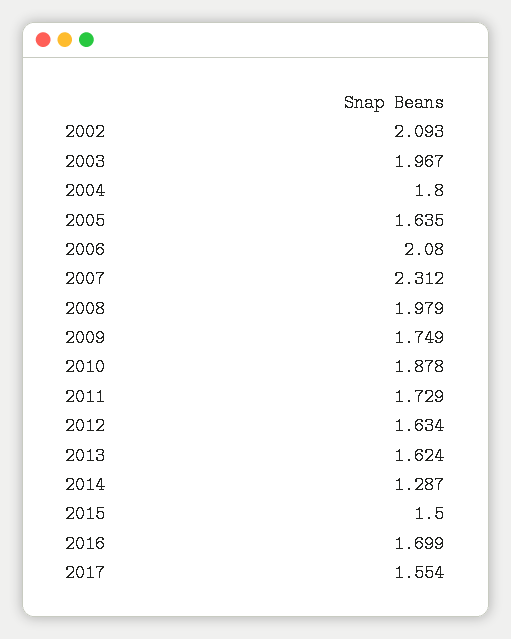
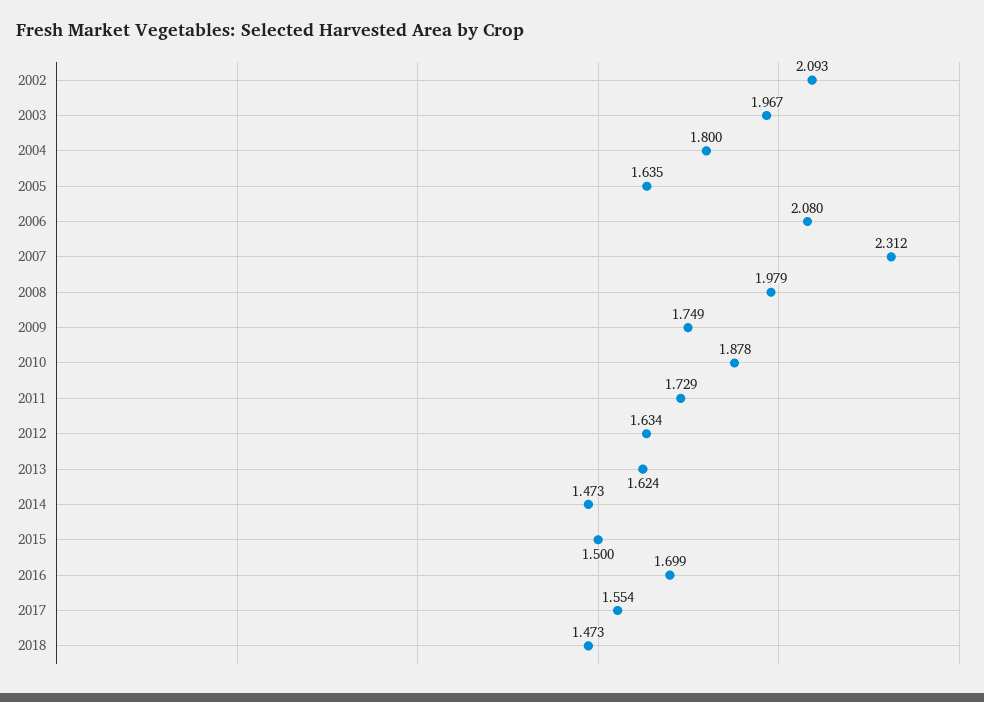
2014: 1.287 -> 1.473
2018: none -> 1.473

